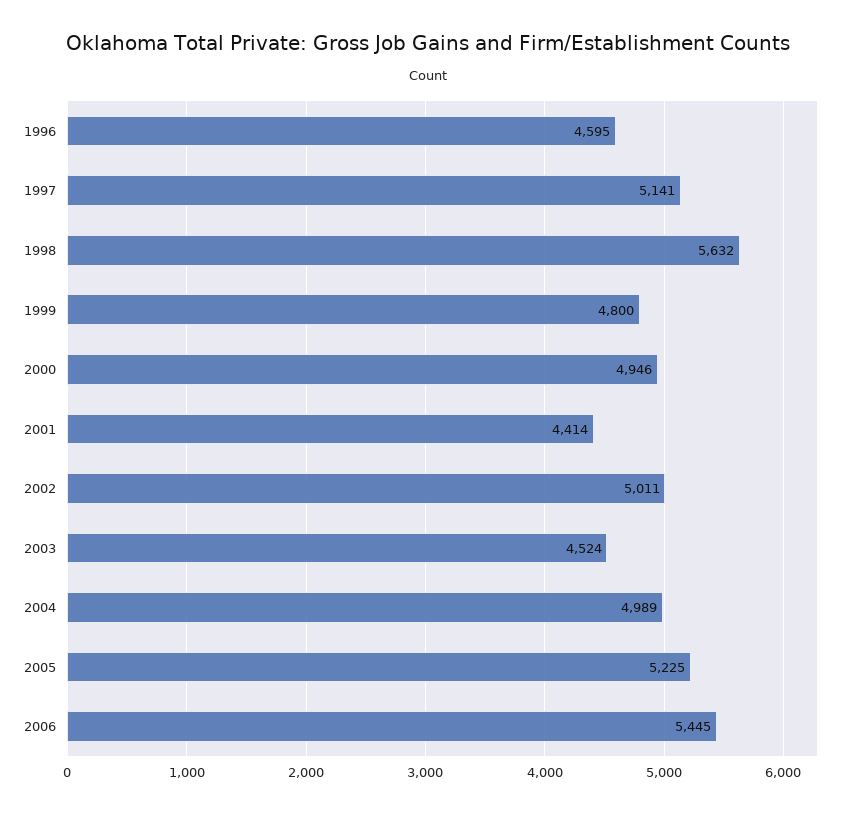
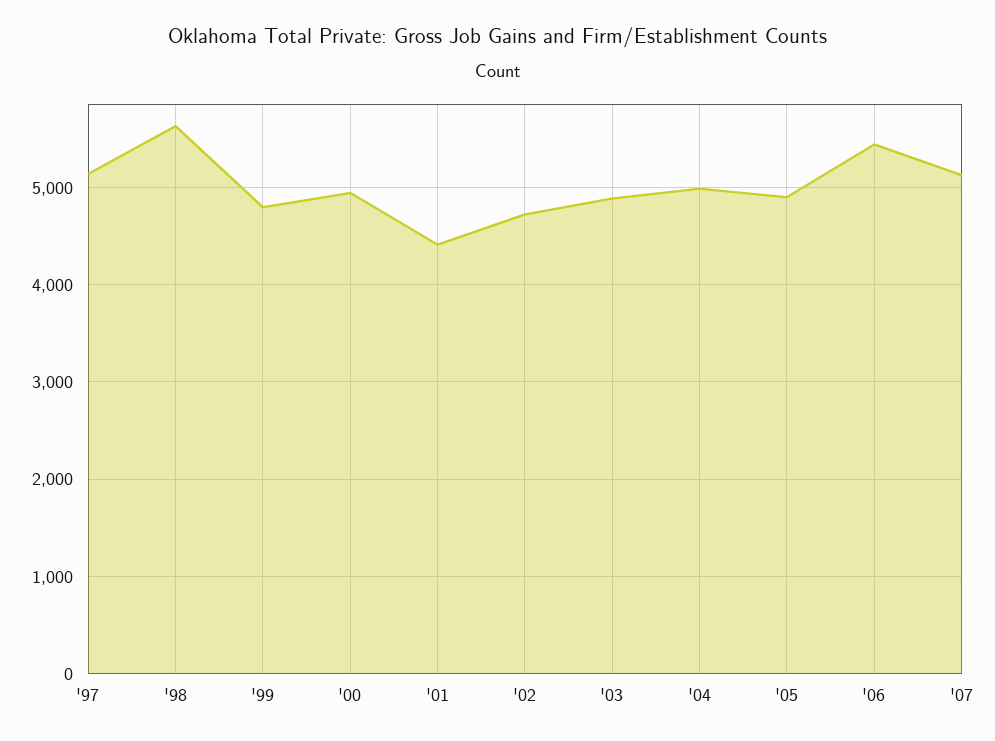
1996: 4595 -> none
2002: 5011 -> 4700
2003: 4524 -> 4900
2005: 5225 -> 4900
'07: none -> 5100

